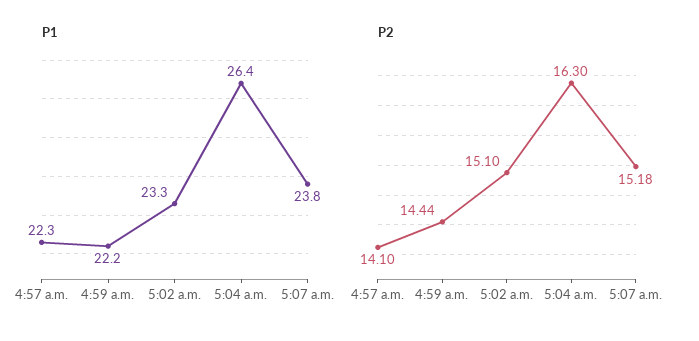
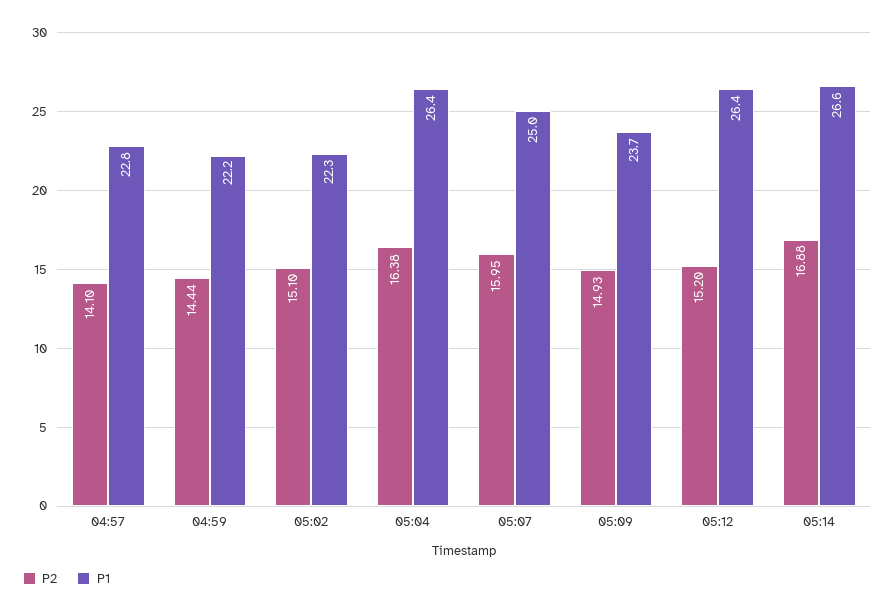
P1, 4:57 a.m.: 22.3 -> 22.8
P1, 5:02 a.m.: 23.3 -> 22.3
P1, 5:07 a.m.: 23.8 -> 25
P2, 5:04 a.m.: 16.3 -> 16.38
P2, 5:07 a.m.: 15.18 -> 15.95
P2, 05:09: none -> 14.93
P1, 05:09: none -> 23.7
P2, 05:12: none -> 15.2
P1, 05:12: none -> 26.4
P2, 05:14: none -> 16.88
P1, 05:14: none -> 26.6

